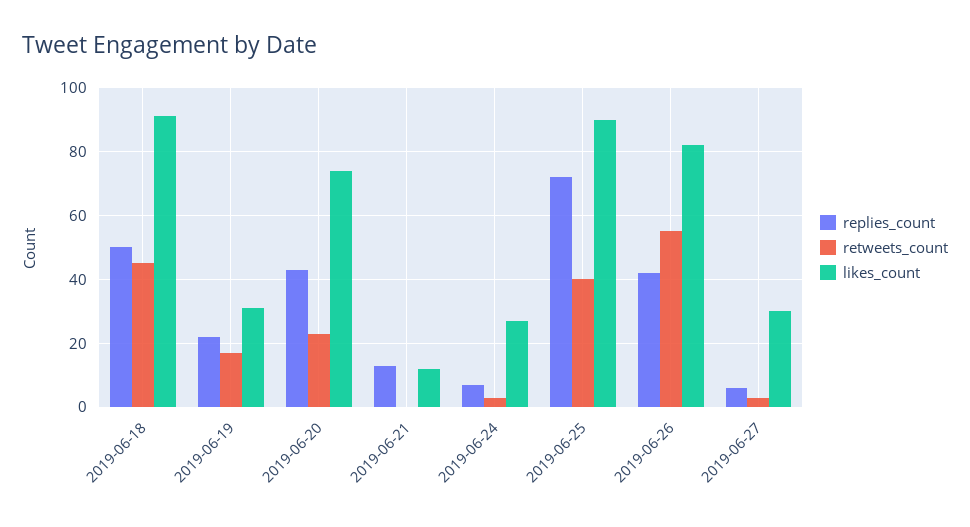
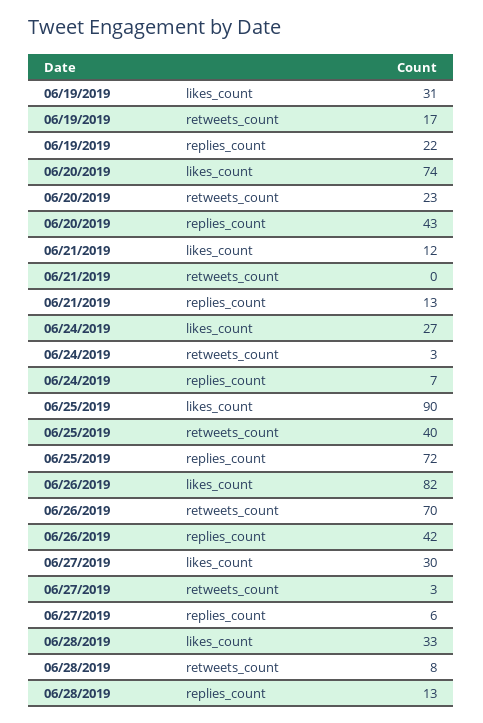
replies_count, 2019-06-18: 50 -> none
retweets_count, 2019-06-18: 45 -> none
likes_count, 2019-06-18: 90 -> none
retweets_count, 2019-06-26: 55 -> 70
likes_count, 06/28/2019: none -> 33
retweets_count, 06/28/2019: none -> 8
replies_count, 06/28/2019: none -> 13

